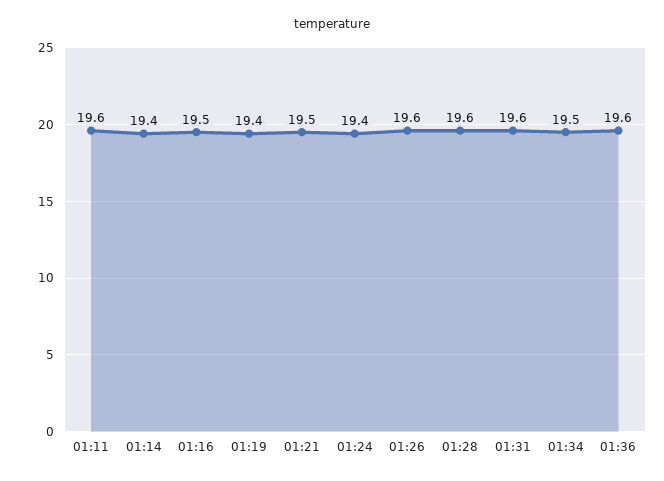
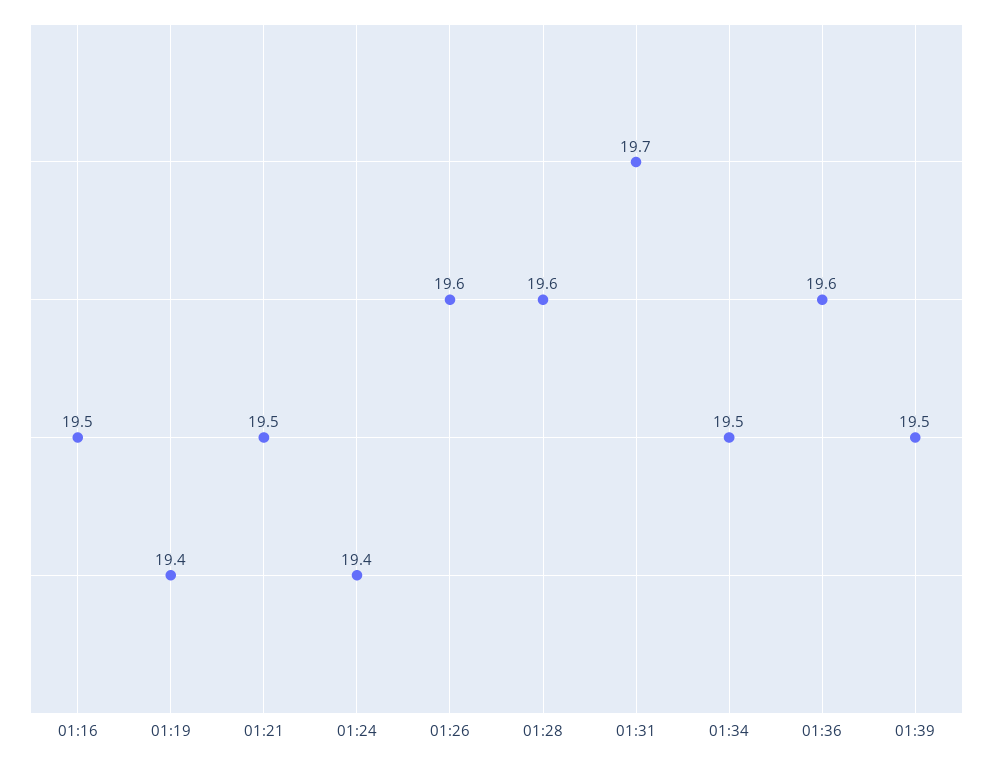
01:11: 19.6 -> none
01:14: 19.4 -> none
01:31: 19.6 -> 19.7
01:39: none -> 19.5

